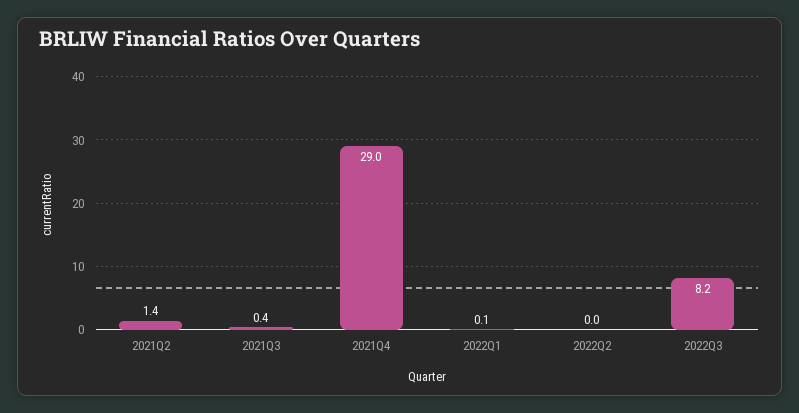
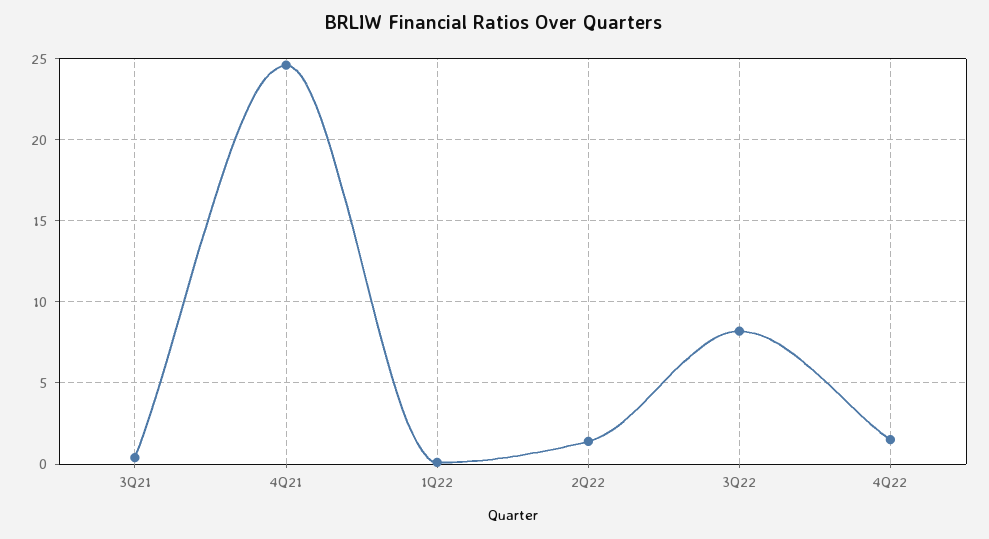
2021Q2: 1.4 -> none
2021Q4: 29 -> 24.5
2022Q2: 0 -> 1.5
4Q22: none -> 1.5

